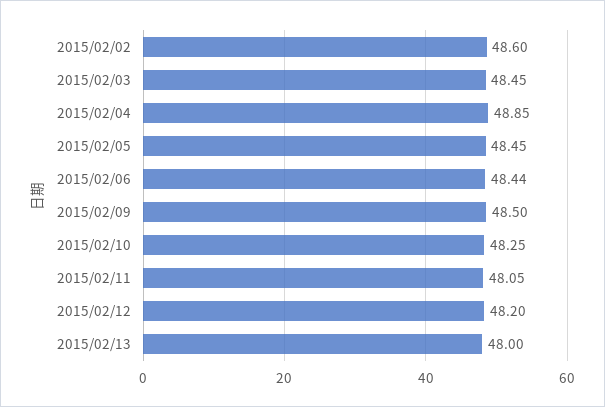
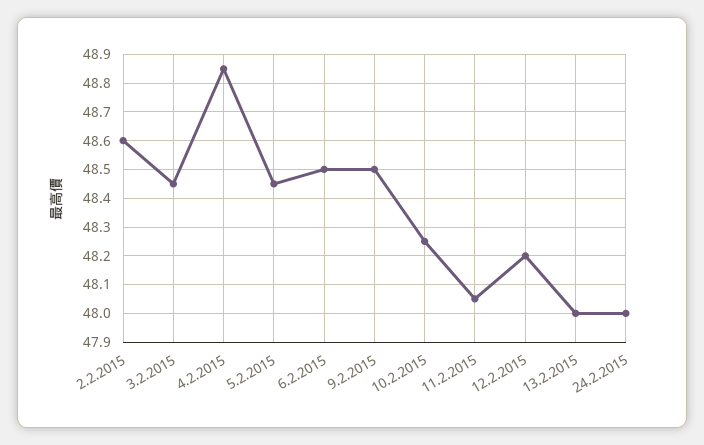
2015/02/06: 48.44 -> 48.5
24.2.2015: none -> 48

